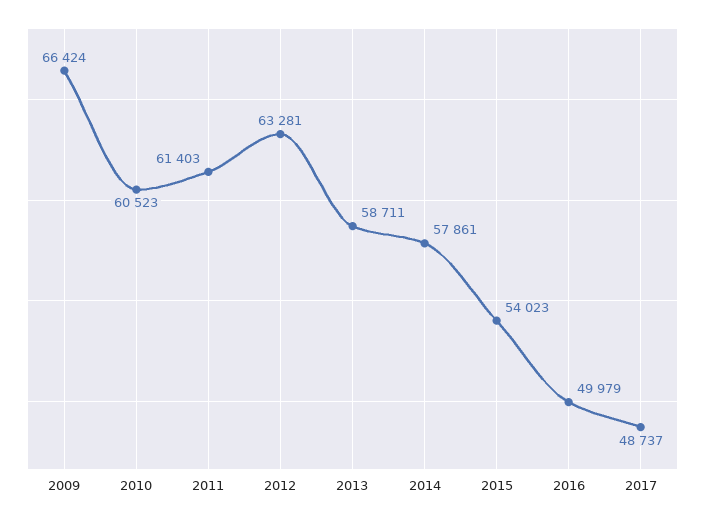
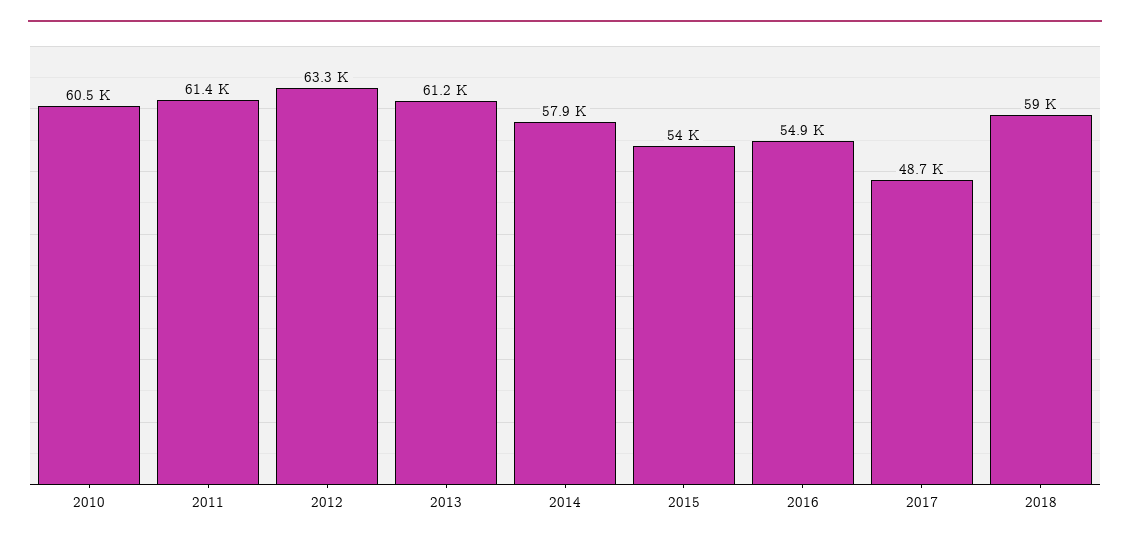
2009: 66424 -> none
2013: 58711 -> 61200
2016: 49979 -> 54900
2018: none -> 59000

